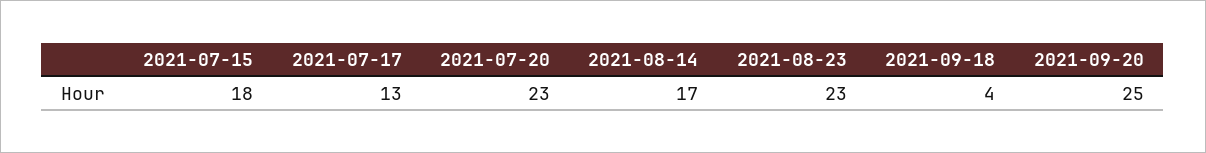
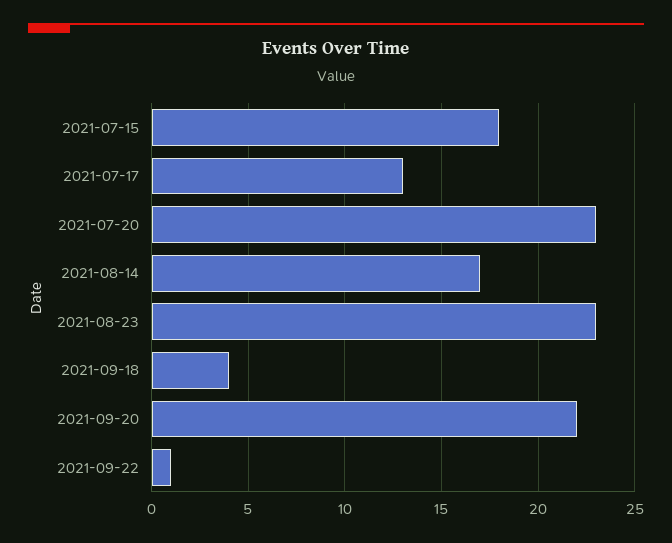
2021-09-20: 25 -> 22
2021-09-22: none -> 1

